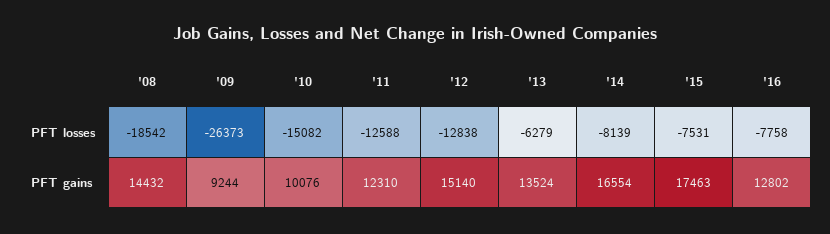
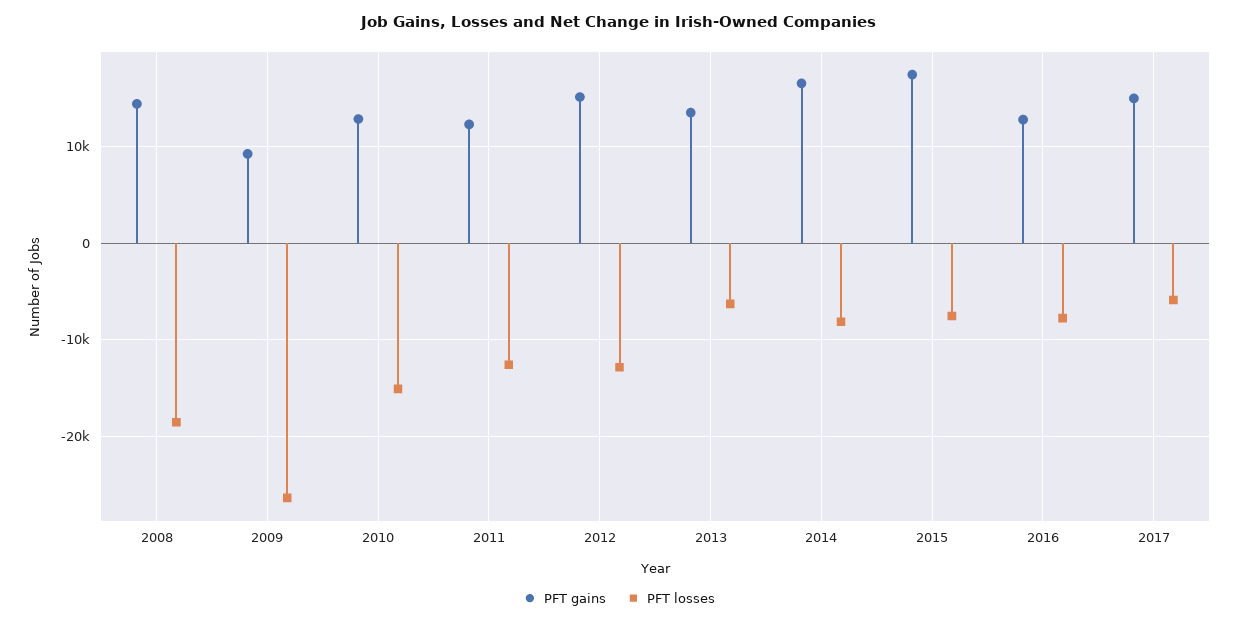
PFT gains, '10: 10076 -> 13000
PFT gains, 2017: none -> 15000
PFT losses, 2017: none -> -6000

